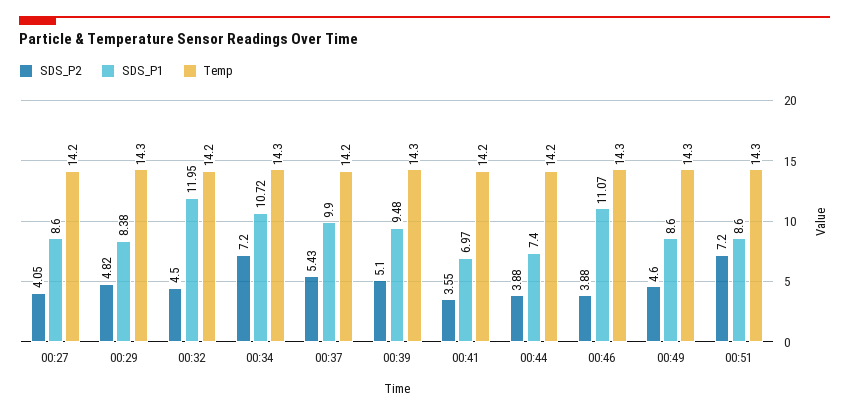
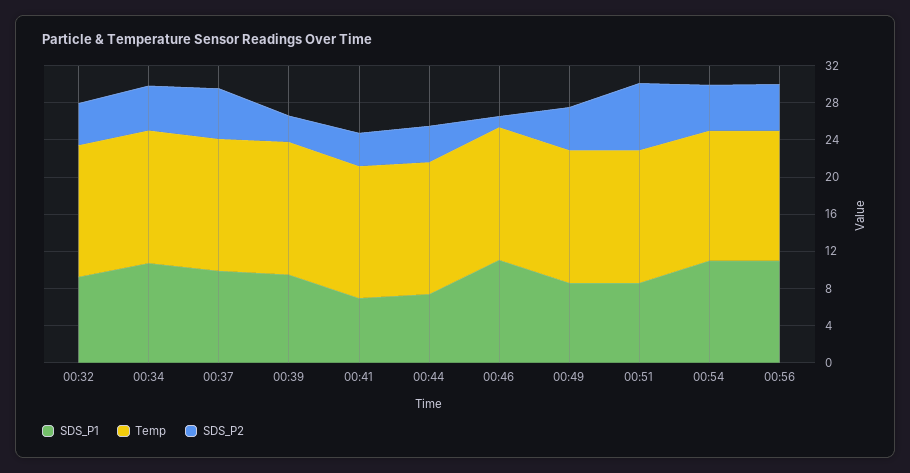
SDS_P2, 00:27: 4.05 -> none
SDS_P1, 00:27: 8.6 -> none
Temp, 00:27: 14.2 -> none
SDS_P2, 00:29: 4.82 -> none
SDS_P1, 00:29: 8.38 -> none
Temp, 00:29: 14.3 -> none
SDS_P1, 00:32: 11.95 -> 9
SDS_P2, 00:34: 7.2 -> 5
SDS_P2, 00:39: 5.1 -> 3
SDS_P2, 00:46: 3.88 -> 1
SDS_P1, 00:54: none -> 11
Temp, 00:54: none -> 14
SDS_P2, 00:54: none -> 5
SDS_P1, 00:56: none -> 11
Temp, 00:56: none -> 14
SDS_P2, 00:56: none -> 5

